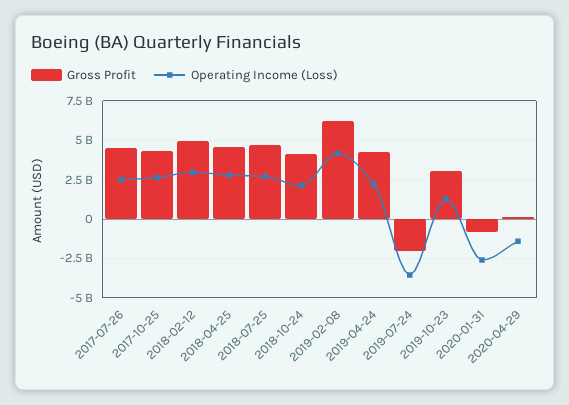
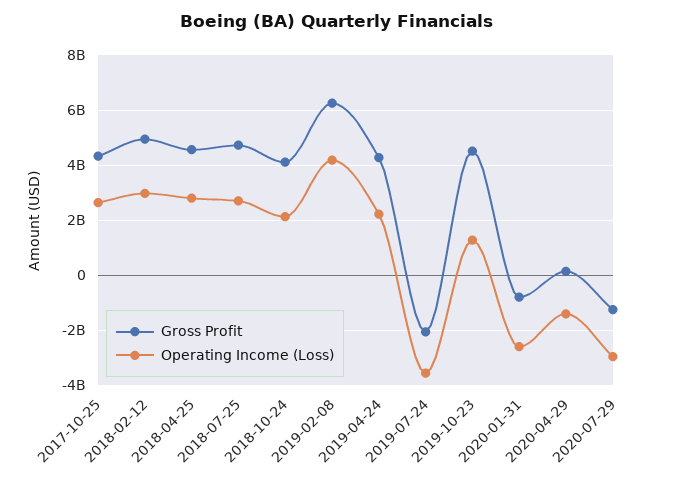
Gross Profit, 2017-07-26: 4500000000 -> none
Operating Income (Loss), 2017-07-26: 2500000000 -> none
Gross Profit, 2019-10-23: 3000000000 -> 4500000000
Gross Profit, 2020-07-29: none -> -1250000000
Operating Income (Loss), 2020-07-29: none -> -3000000000

